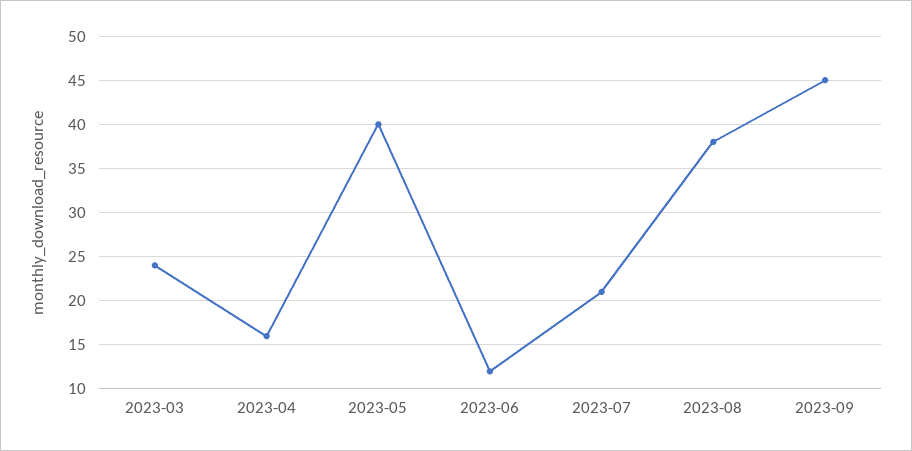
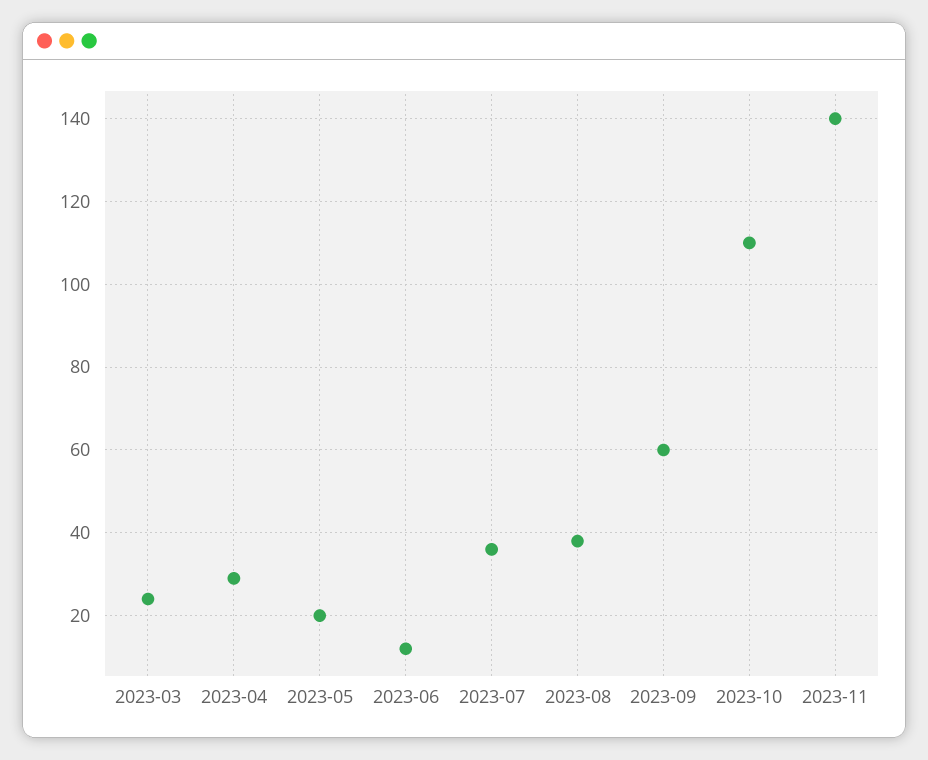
2023-04: 16 -> 30
2023-05: 40 -> 20
2023-07: 21 -> 35
2023-09: 45 -> 60
2023-10: none -> 110
2023-11: none -> 140

